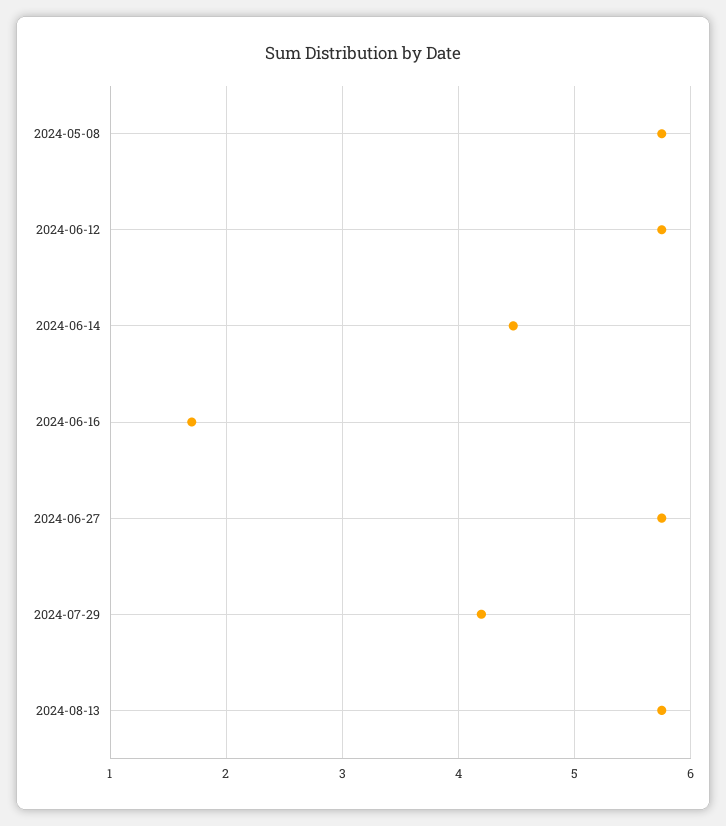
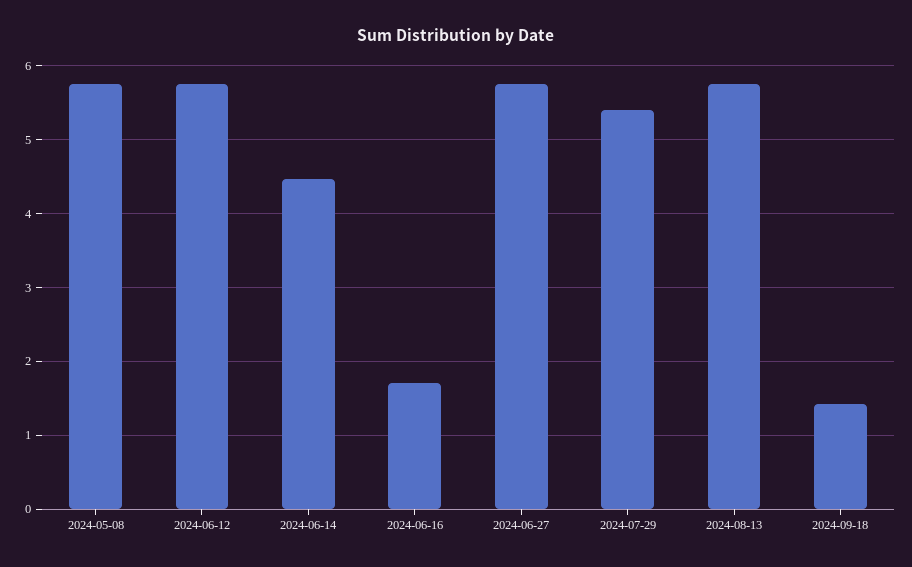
2024-07-29: 4.2 -> 5.4
2024-09-18: none -> 1.4

